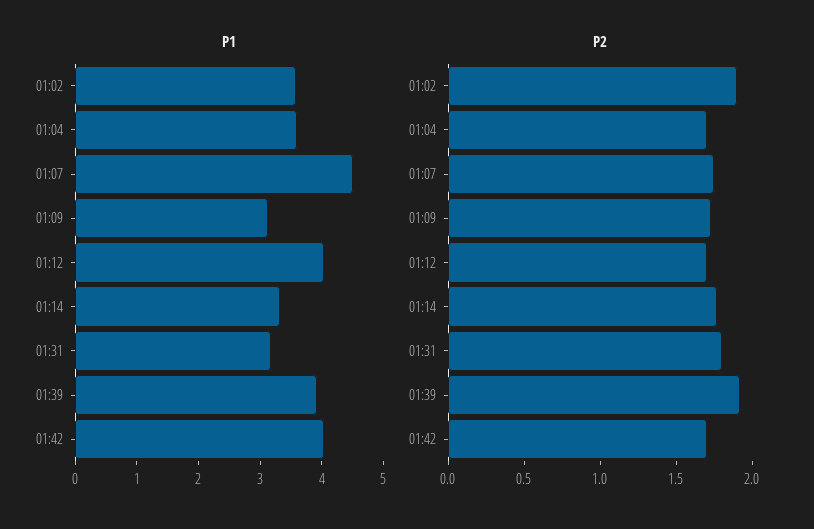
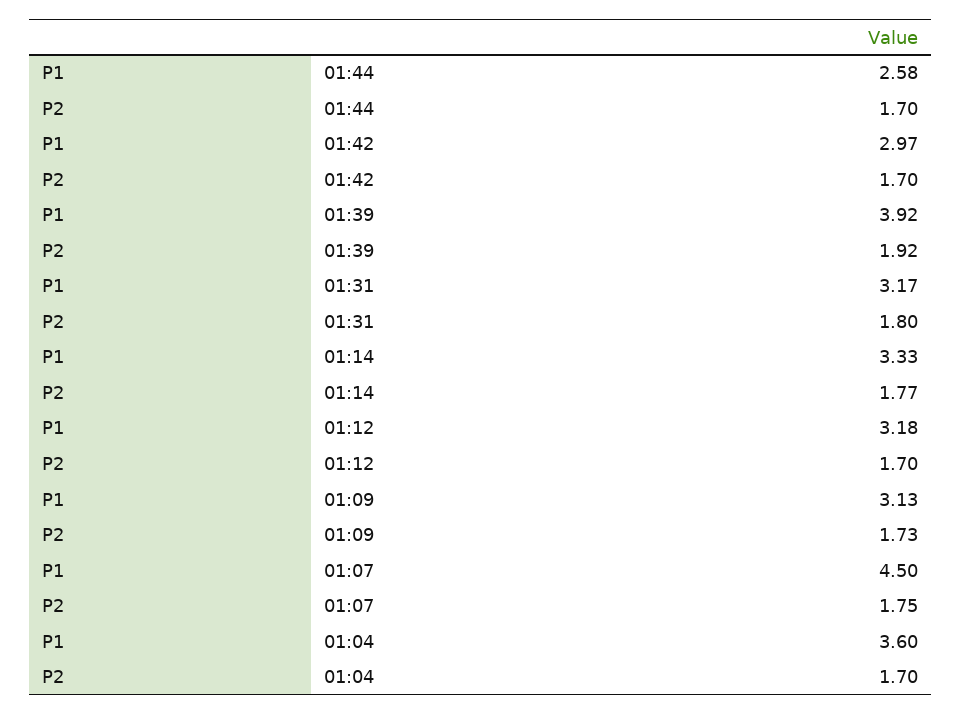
P1, 01:02: 3.6 -> none
P1, 01:12: 4 -> 3.18
P1, 01:42: 4 -> 2.97
P2, 01:02: 1.9 -> none
P1, 01:44: none -> 2.58
P2, 01:44: none -> 1.7

